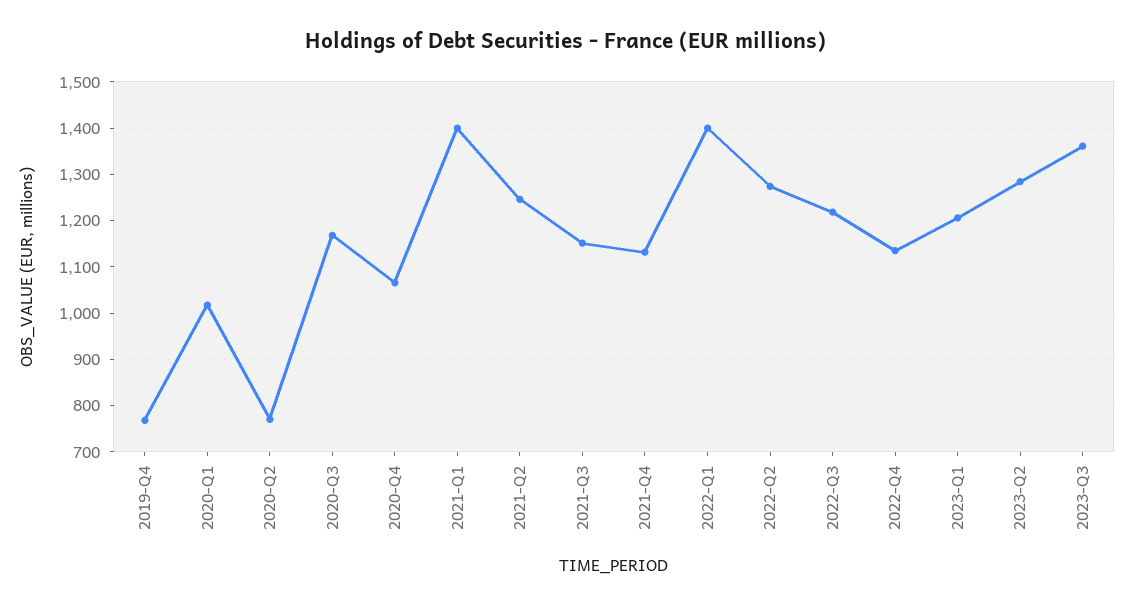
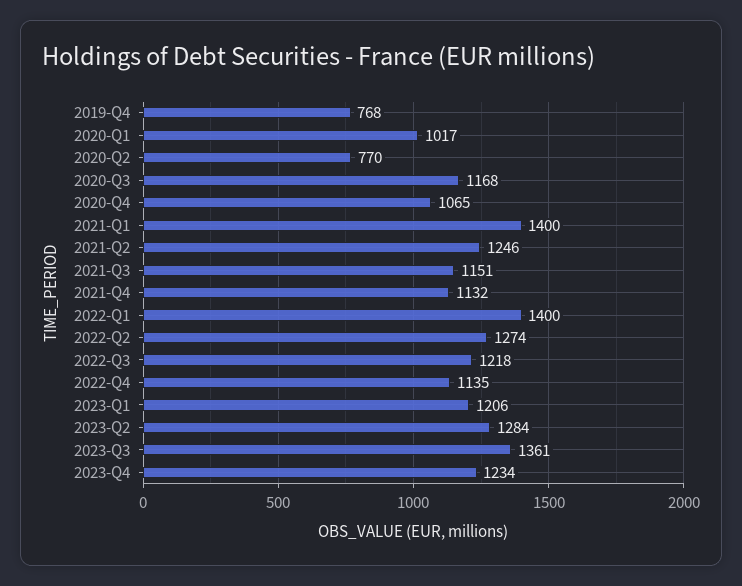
2023-Q4: none -> 1234

